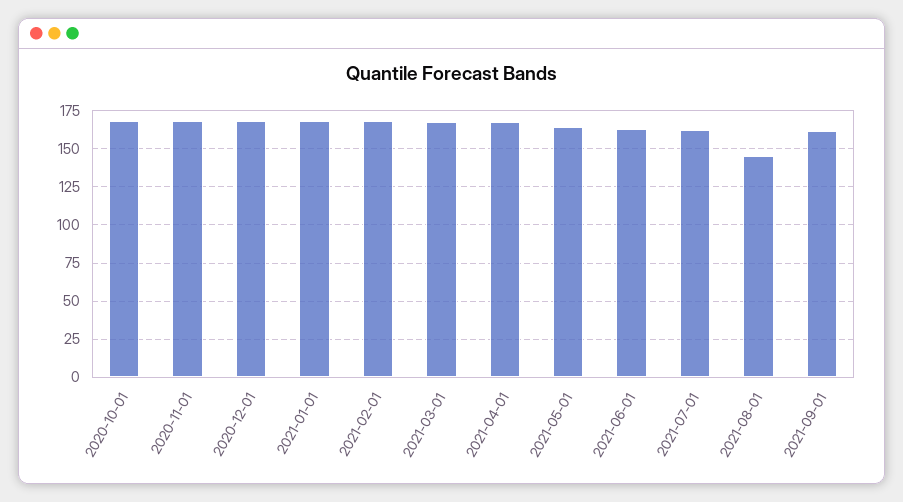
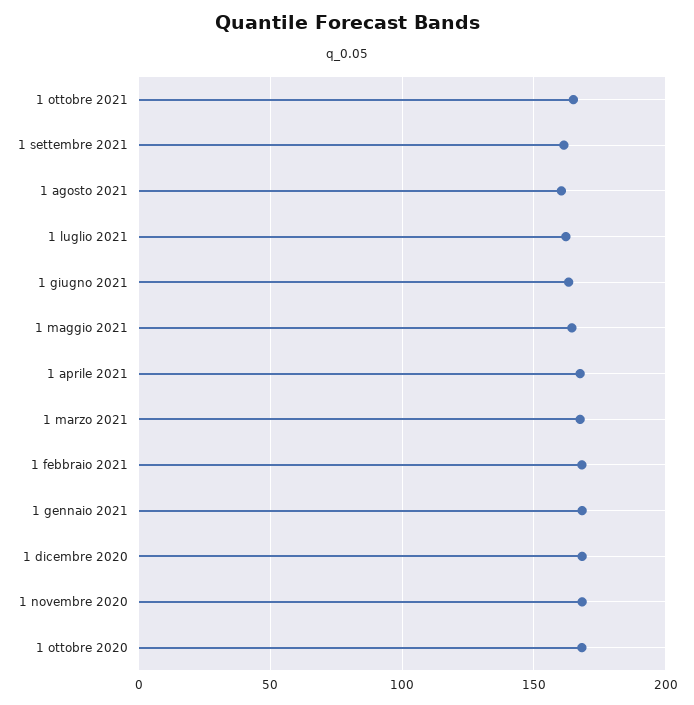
2021-08-01: 145 -> 160
1 ottobre 2021: none -> 165

